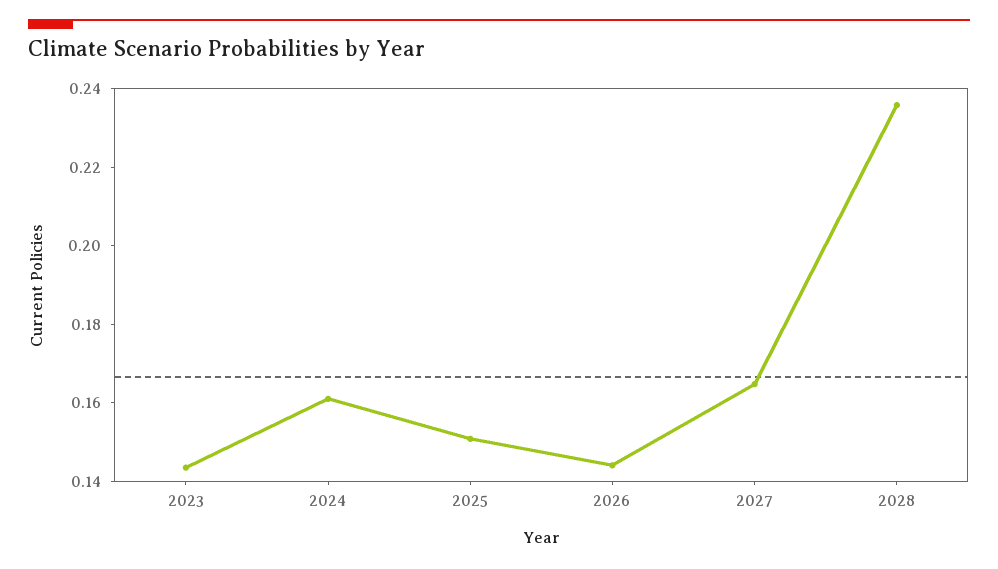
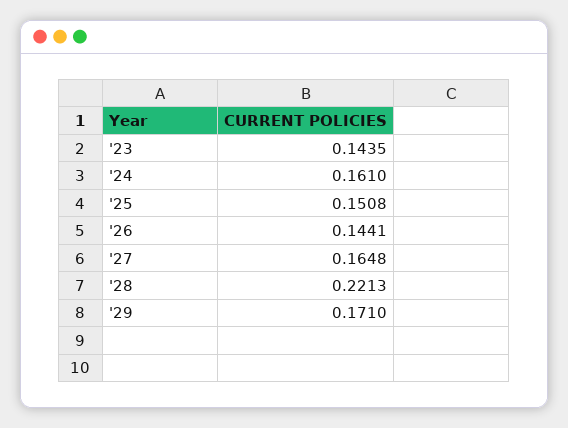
2028: 0.235 -> 0.2213
'29: none -> 0.171

